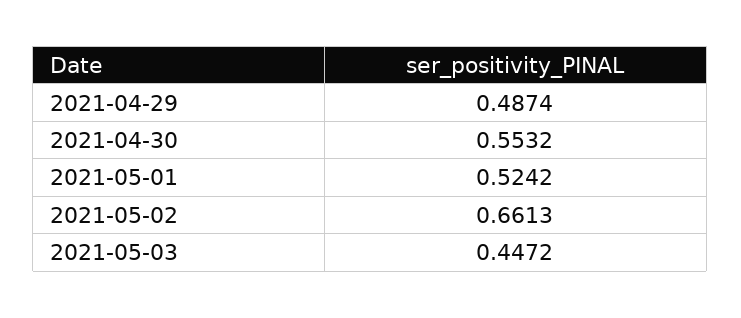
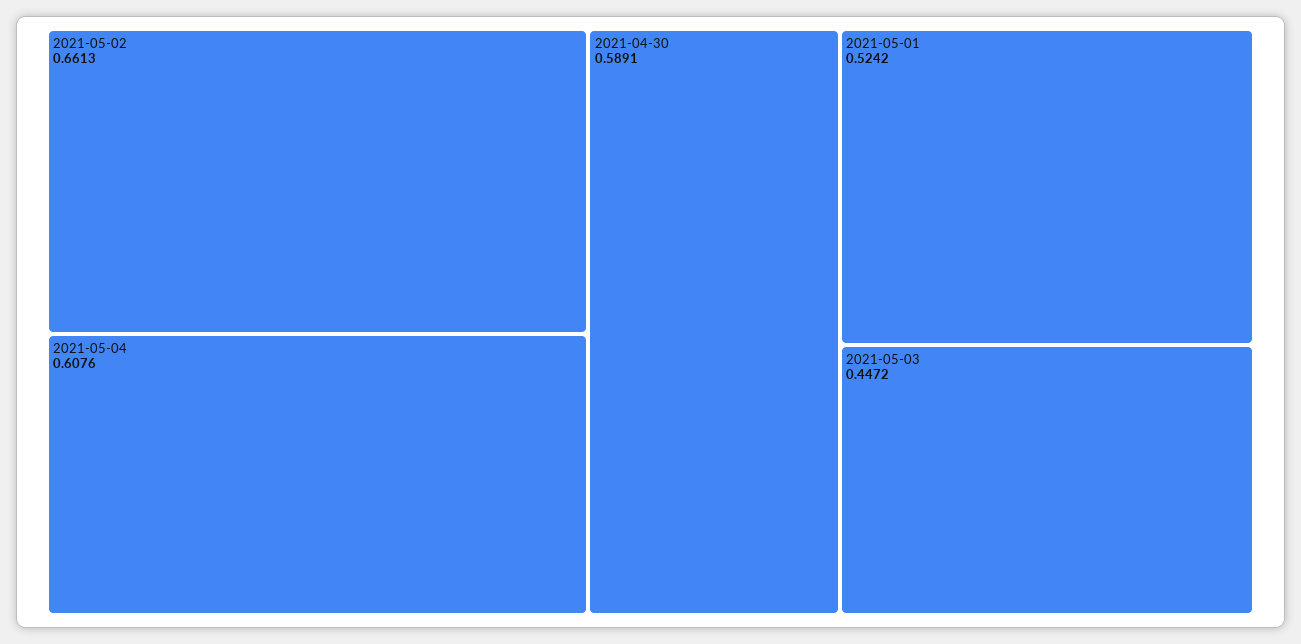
2021-04-29: 0.4874 -> none
2021-04-30: 0.5532 -> 0.5891
2021-05-04: none -> 0.6076

